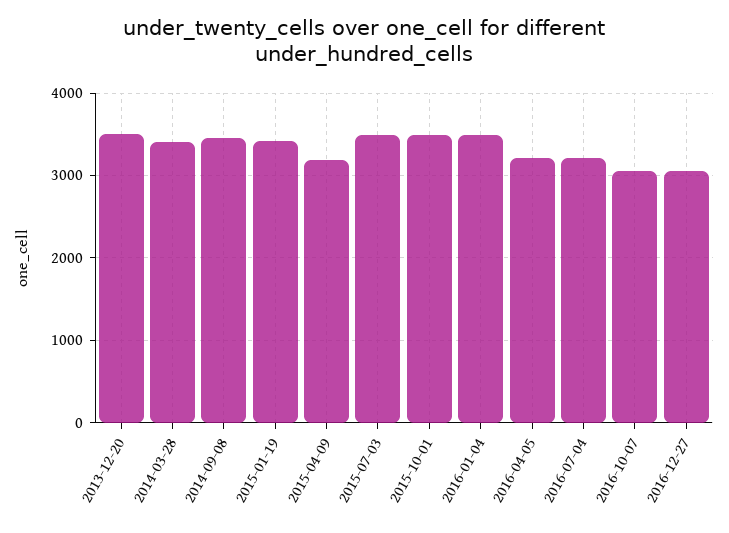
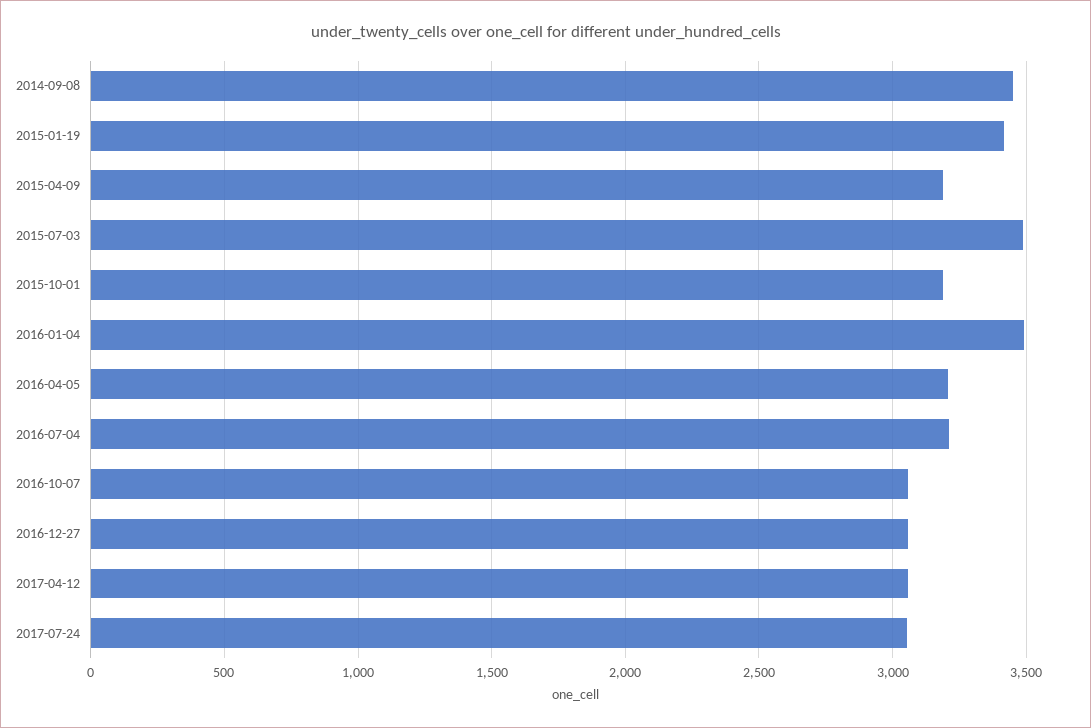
2013-12-20: 3500 -> none
2014-03-28: 3400 -> none
2015-10-01: 3500 -> 3200
2017-04-12: none -> 3050
2017-07-24: none -> 3050

